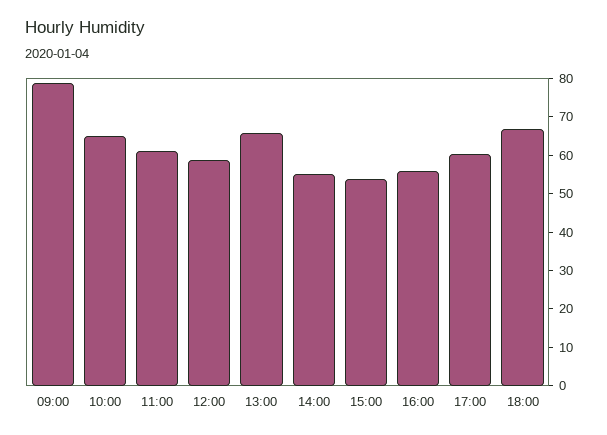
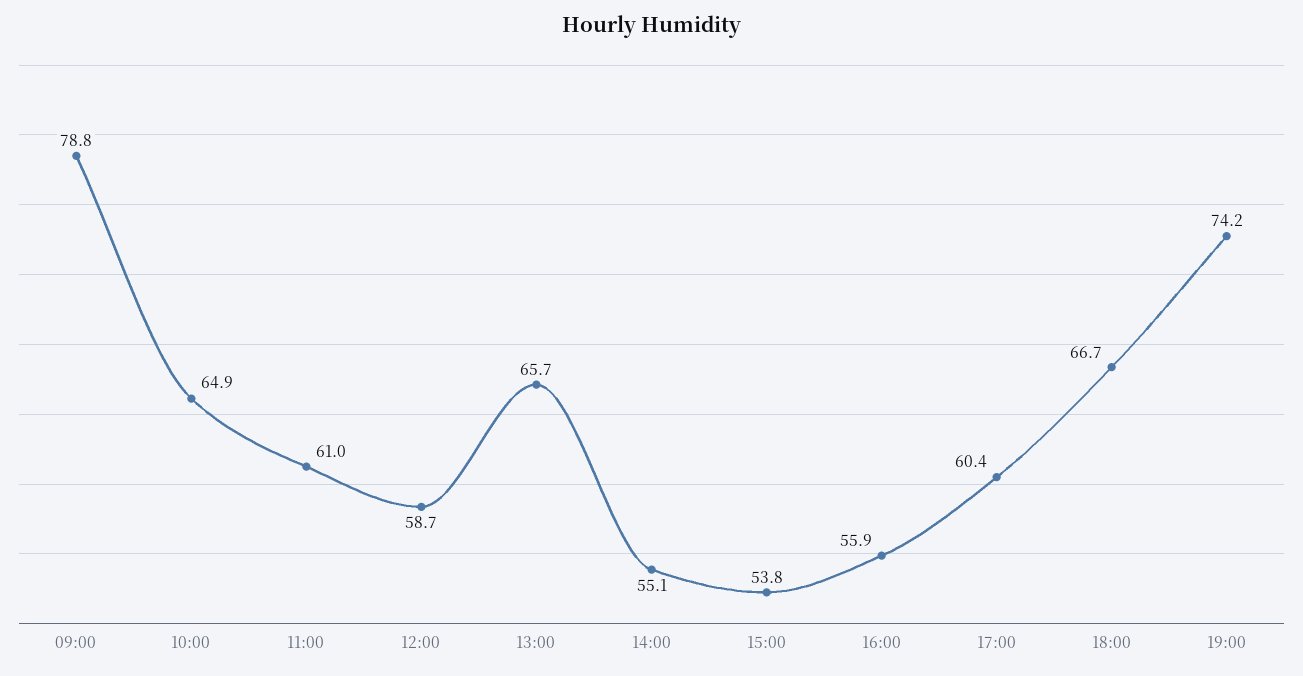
19:00: none -> 74.2

